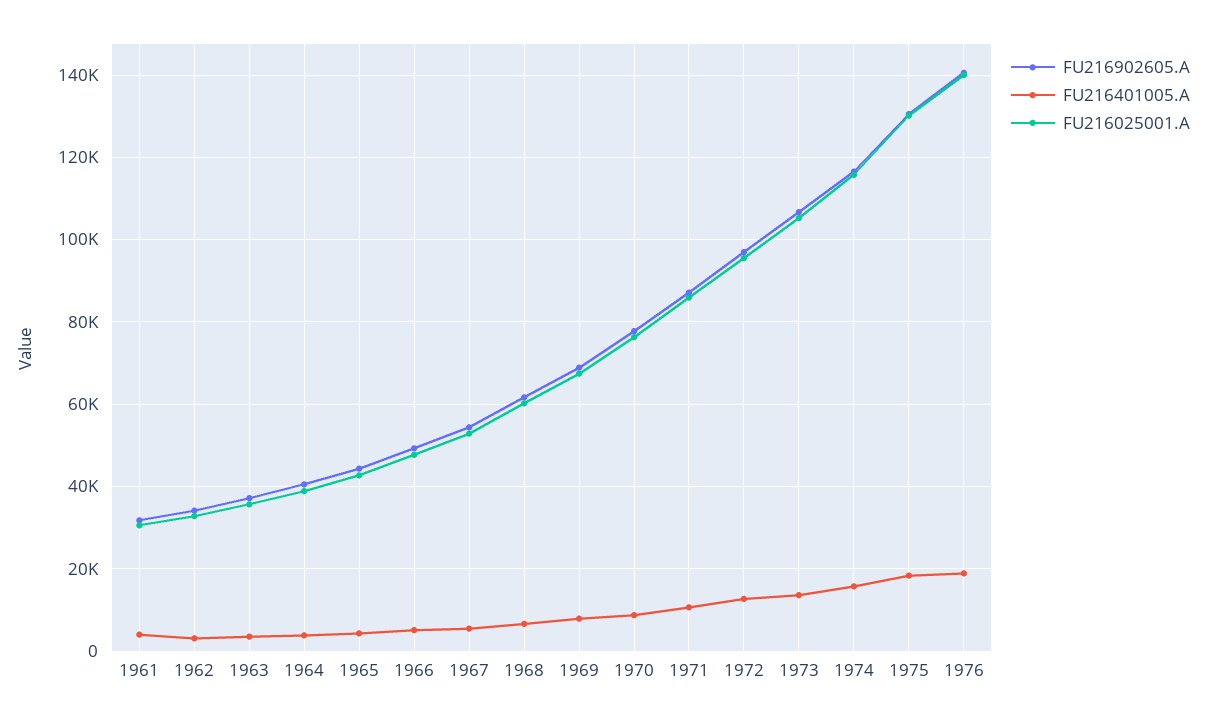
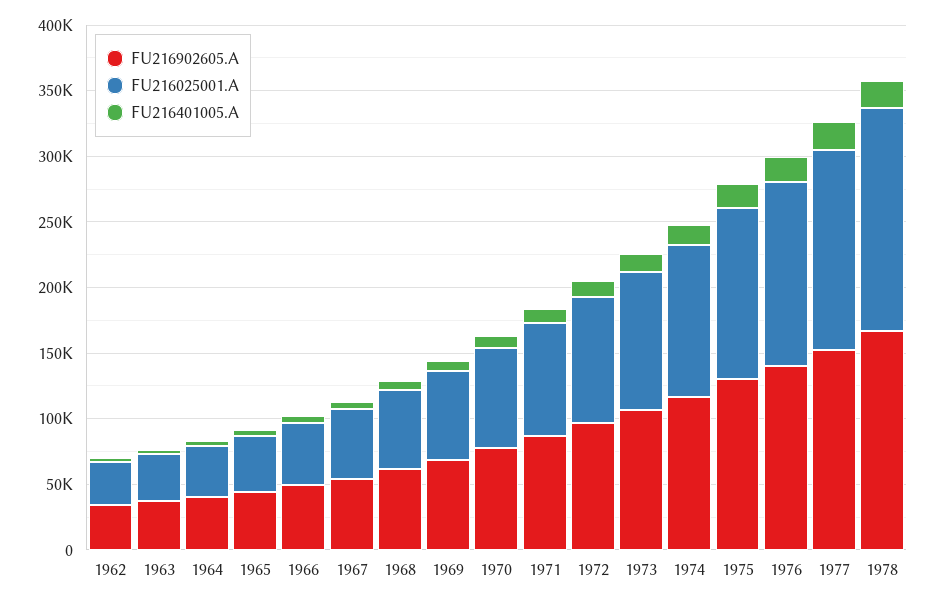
FU216902605.A, 1961: 32000 -> none
FU216401005.A, 1961: 4000 -> none
FU216025001.A, 1961: 30000 -> none
FU216902605.A, 1977: none -> 150000
FU216025001.A, 1977: none -> 150000
FU216401005.A, 1977: none -> 20000
FU216902605.A, 1978: none -> 170000
FU216025001.A, 1978: none -> 170000
FU216401005.A, 1978: none -> 20000

